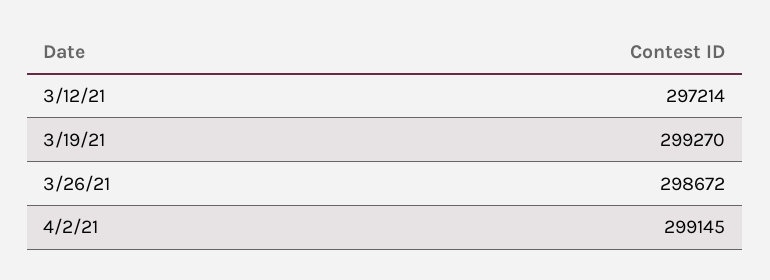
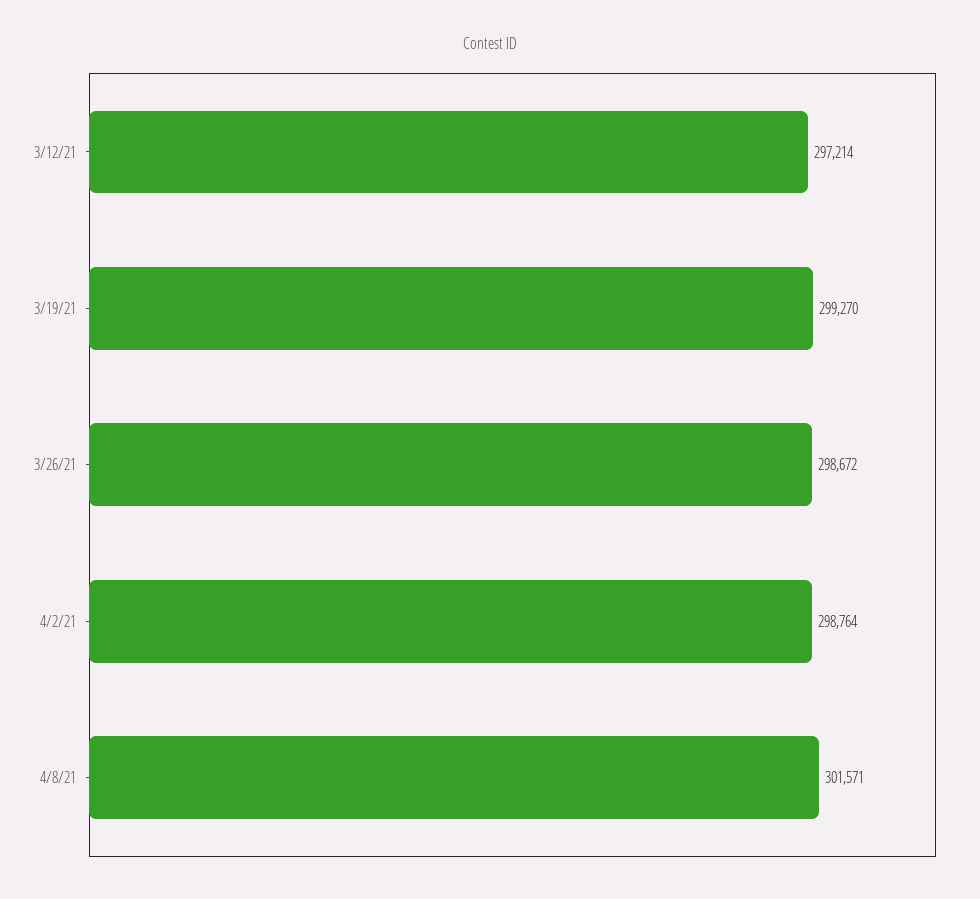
4/2/21: 299145 -> 298764
4/8/21: none -> 301571

